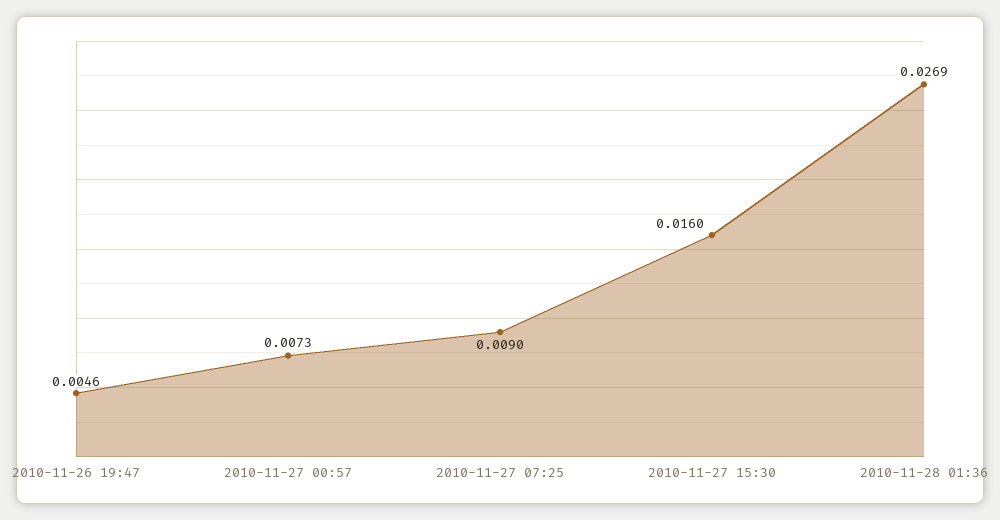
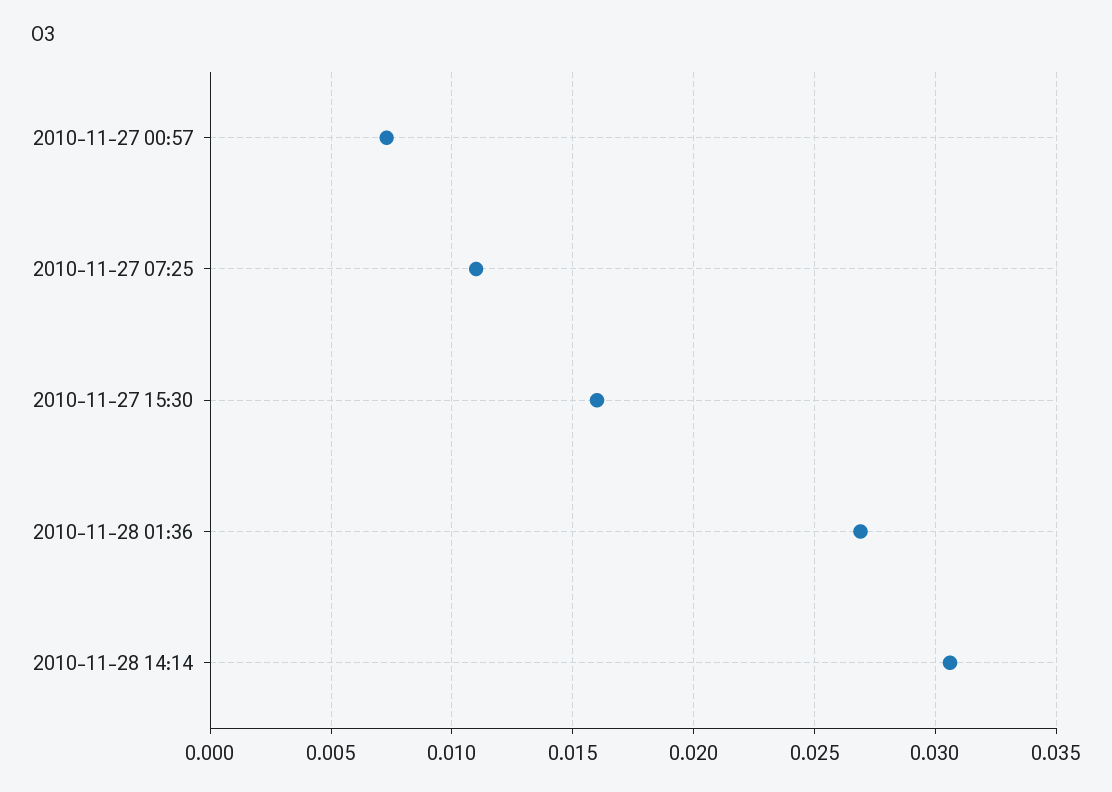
2010-11-26 19:47: 0.0046 -> none
2010-11-27 07:25: 0.009 -> 0.011
2010-11-28 14:14: none -> 0.0305

